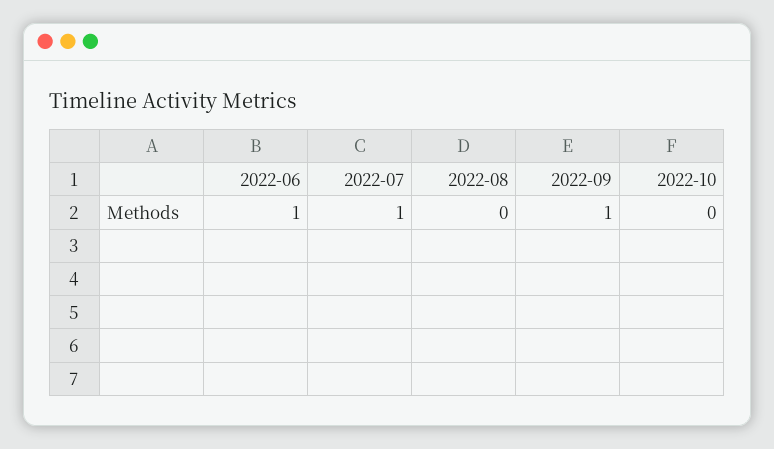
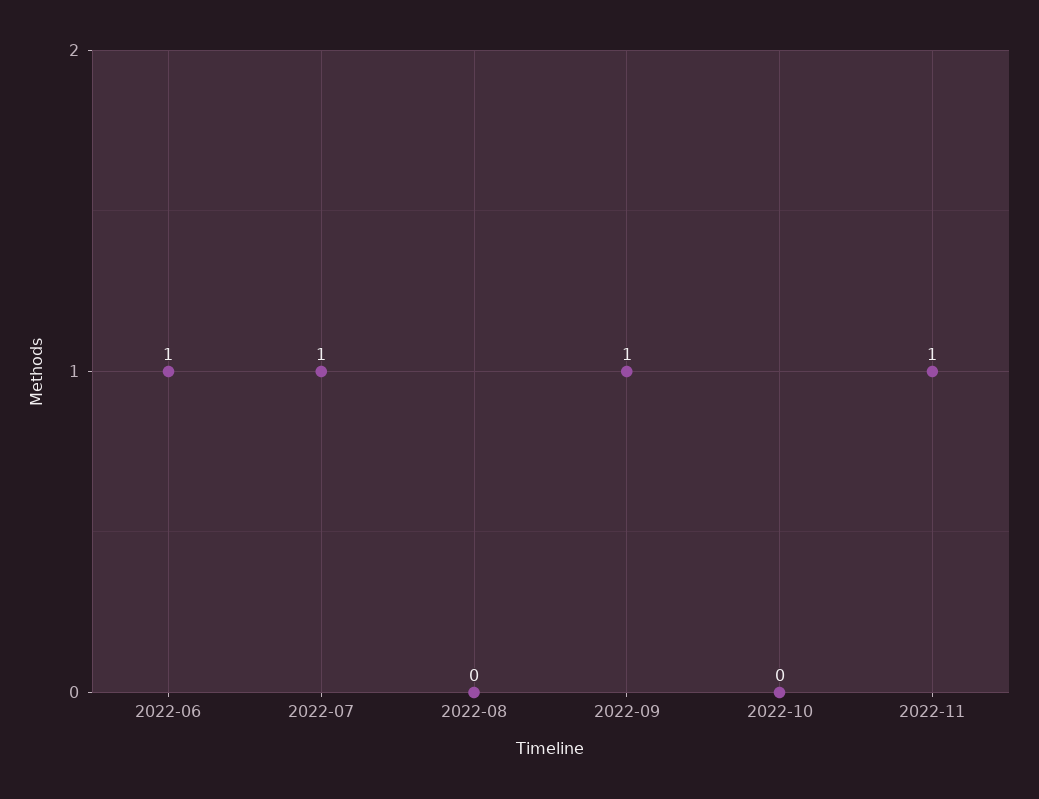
2022-11: none -> 1

